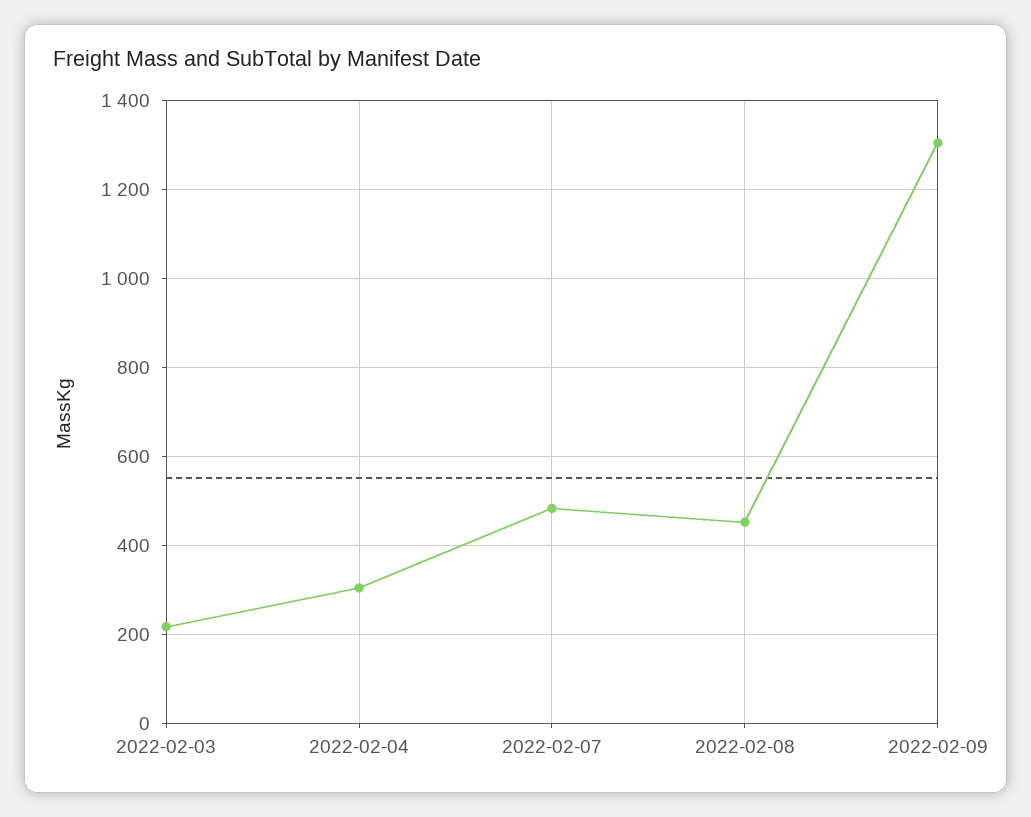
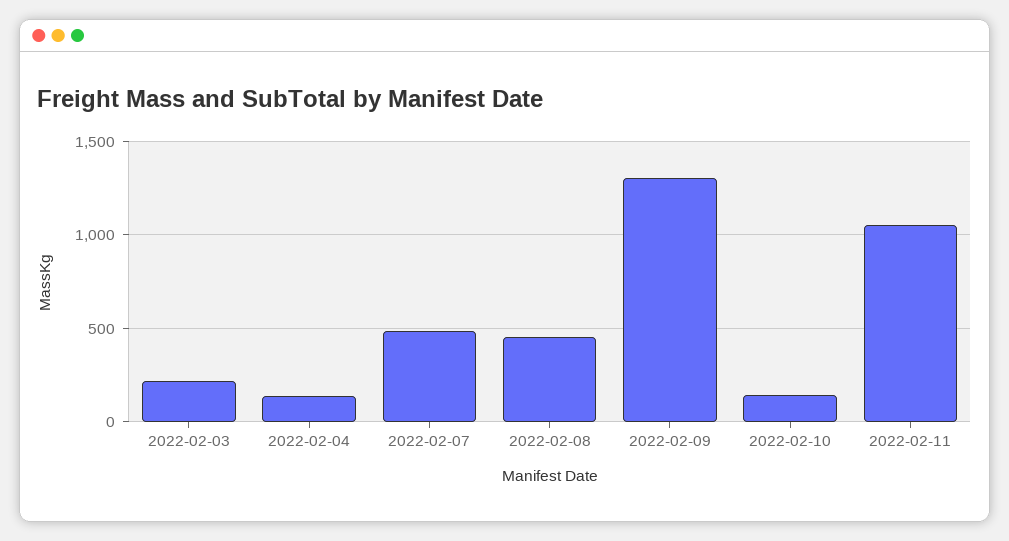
2022-02-04: 300 -> 150
2022-02-10: none -> 150
2022-02-11: none -> 1050

